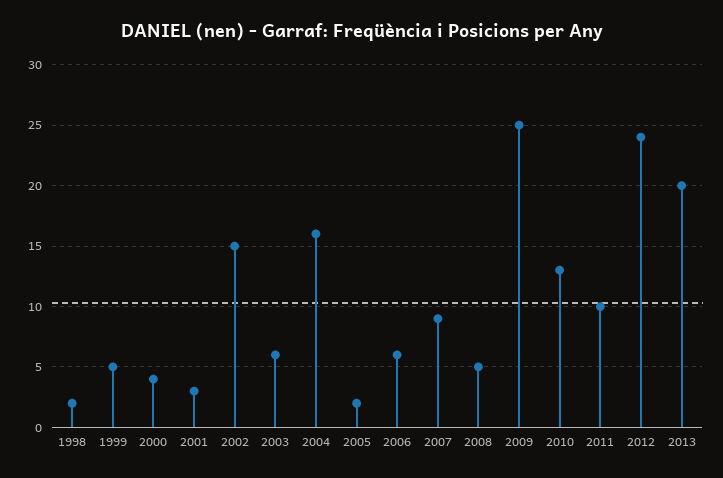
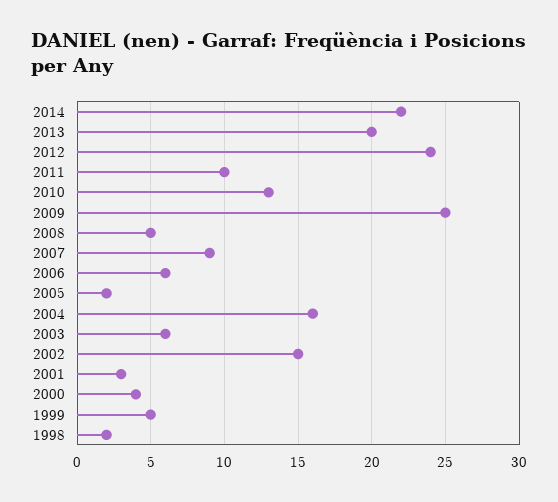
2014: none -> 22

